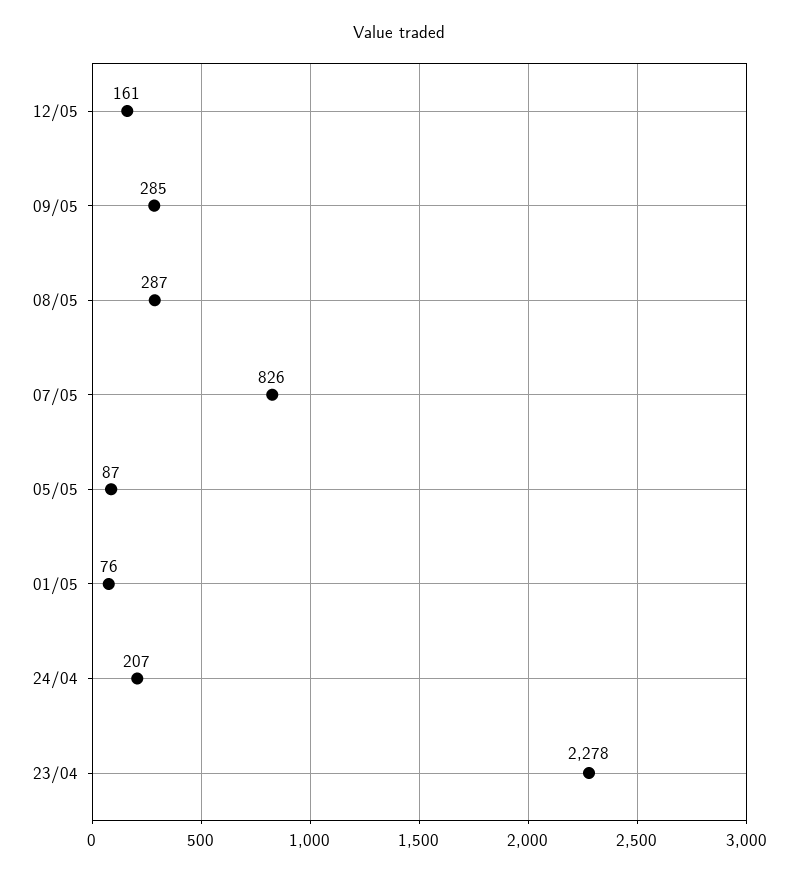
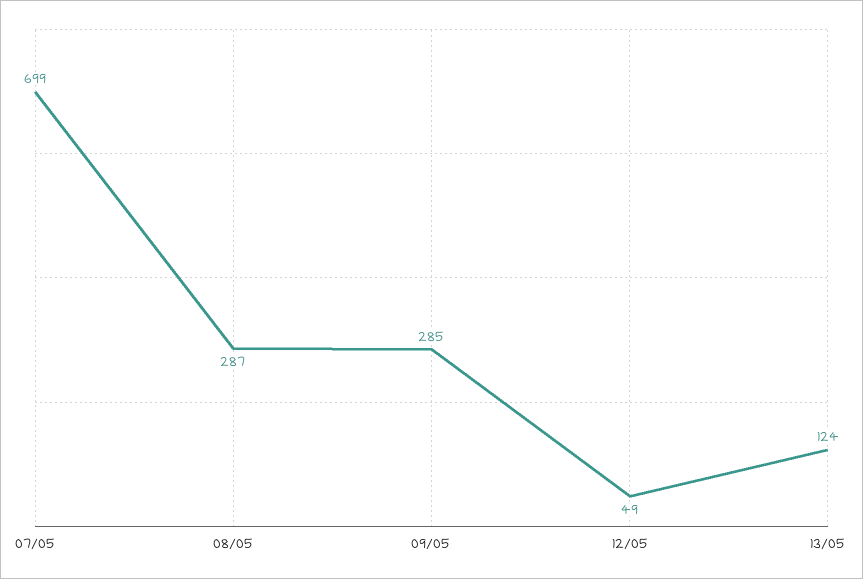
12/05: 161 -> 49
07/05: 826 -> 699
05/05: 87 -> none
01/05: 76 -> none
24/04: 207 -> none
23/04: 2278 -> none
13/05: none -> 124

